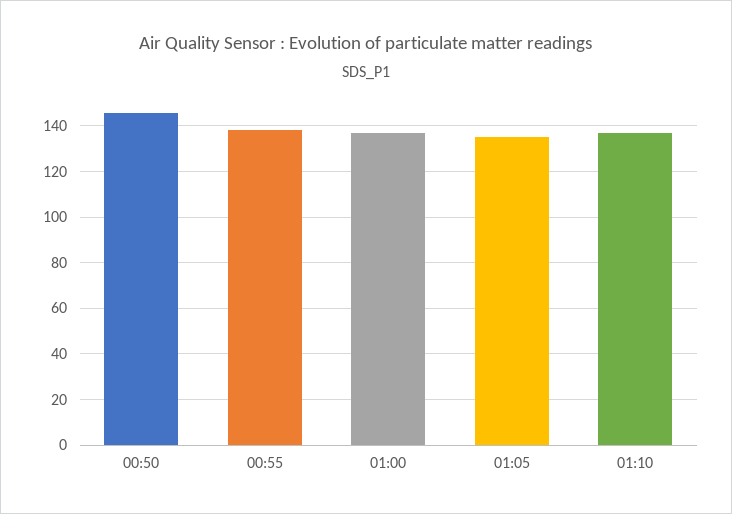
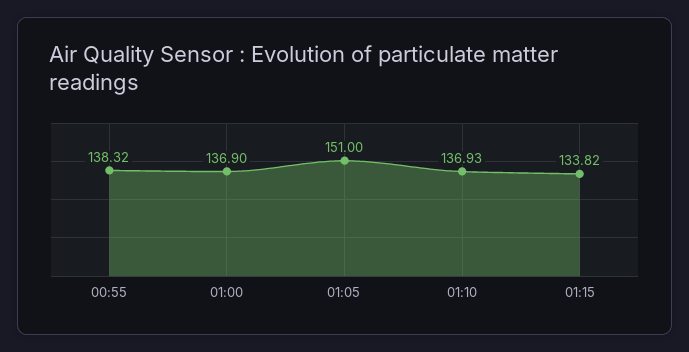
00:50: 145 -> none
01:05: 135 -> 151
01:15: none -> 133.82

